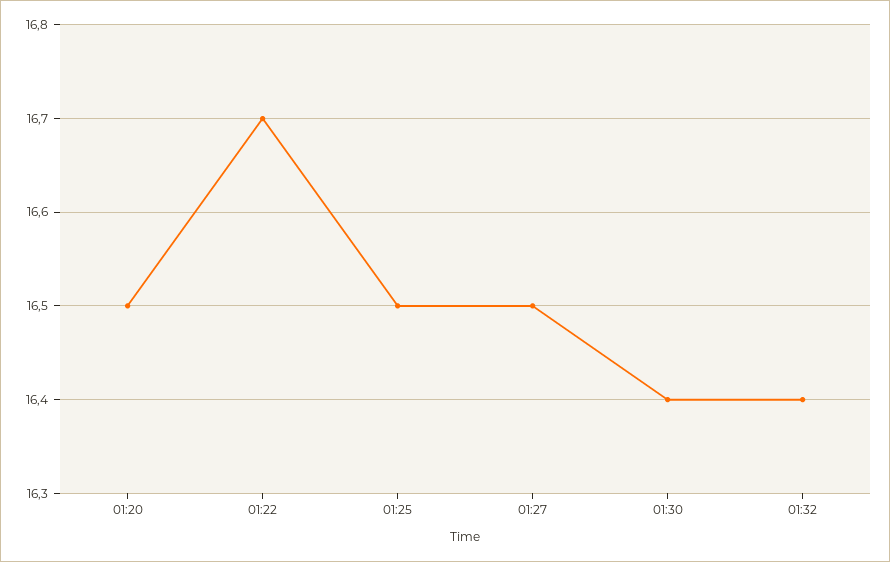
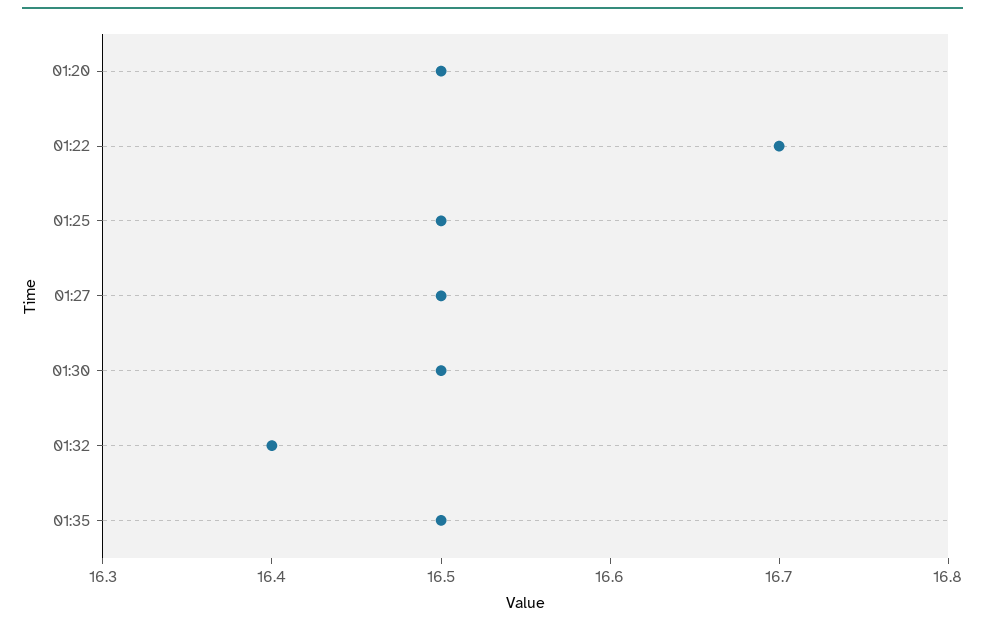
01:30: 16.4 -> 16.5
01:35: none -> 16.5

